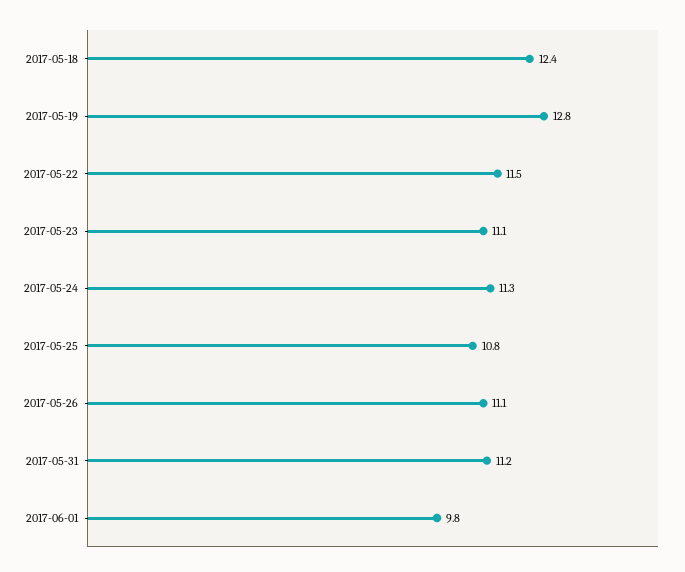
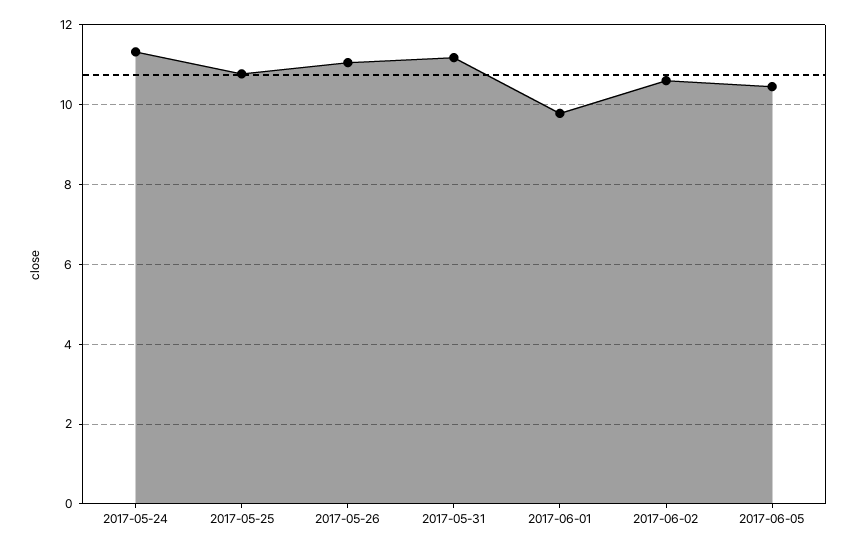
2017-05-18: 12.4 -> none
2017-05-19: 12.8 -> none
2017-05-22: 11.5 -> none
2017-05-23: 11.1 -> none
2017-06-02: none -> 10.6
2017-06-05: none -> 10.4

